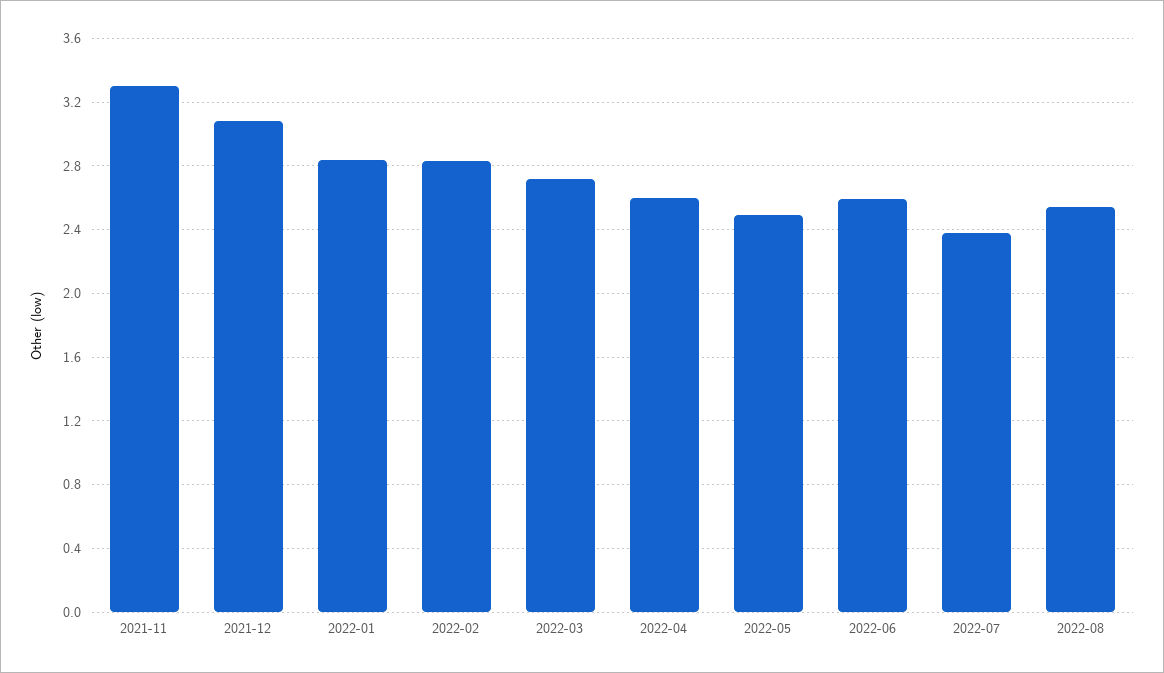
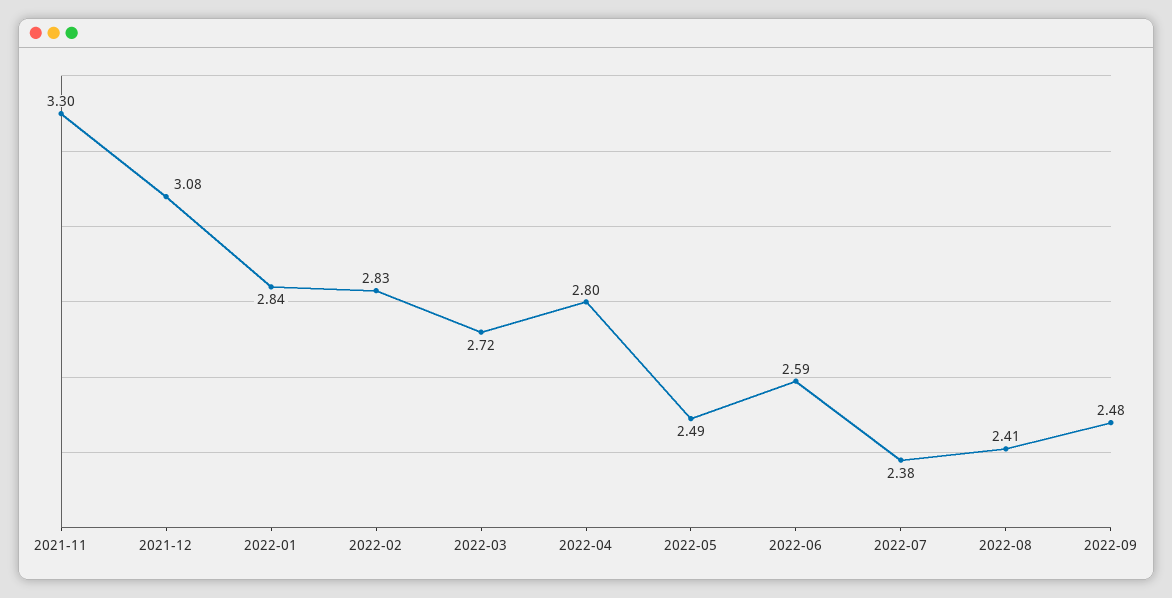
2022-04: 2.6 -> 2.8
2022-08: 2.55 -> 2.41
2022-09: none -> 2.48

